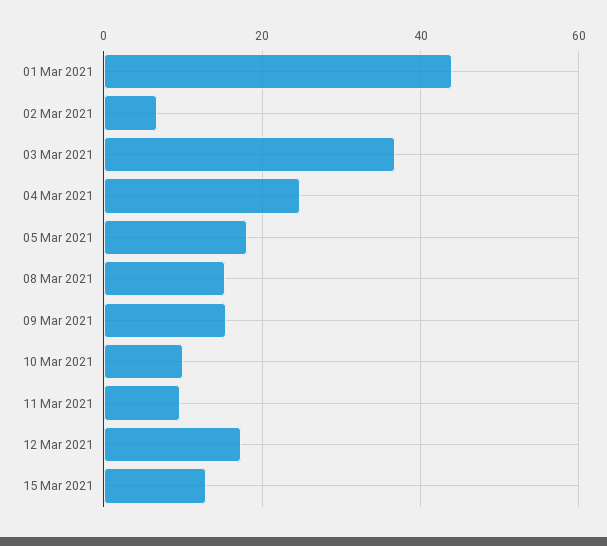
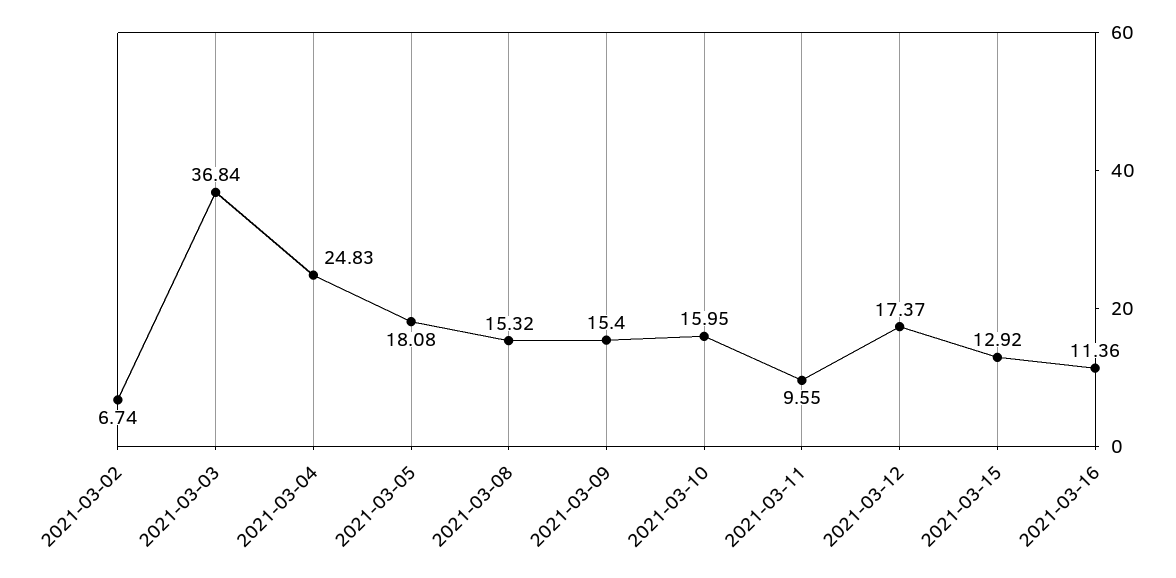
01 Mar 2021: 44 -> none
10 Mar 2021: 10 -> 15.95
2021-03-16: none -> 11.36

